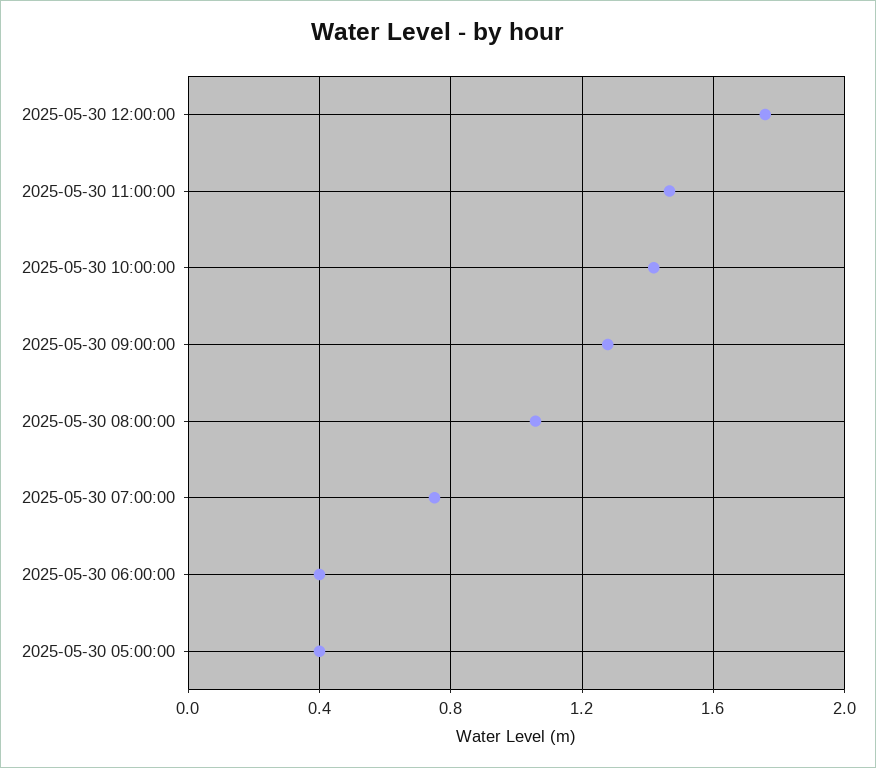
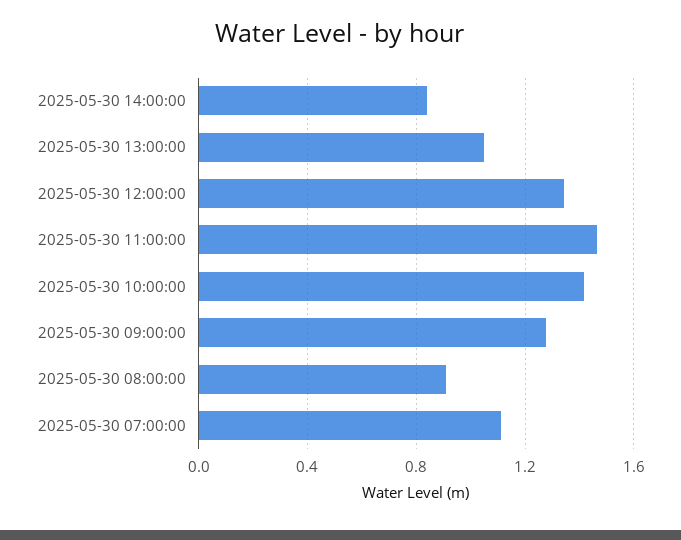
2025-05-30 12:00:00: 1.75 -> 1.35
2025-05-30 08:00:00: 1.05 -> 0.9
2025-05-30 07:00:00: 0.75 -> 1.1
2025-05-30 06:00:00: 0.4 -> none
2025-05-30 05:00:00: 0.4 -> none
2025-05-30 14:00:00: none -> 0.85
2025-05-30 13:00:00: none -> 1.05

